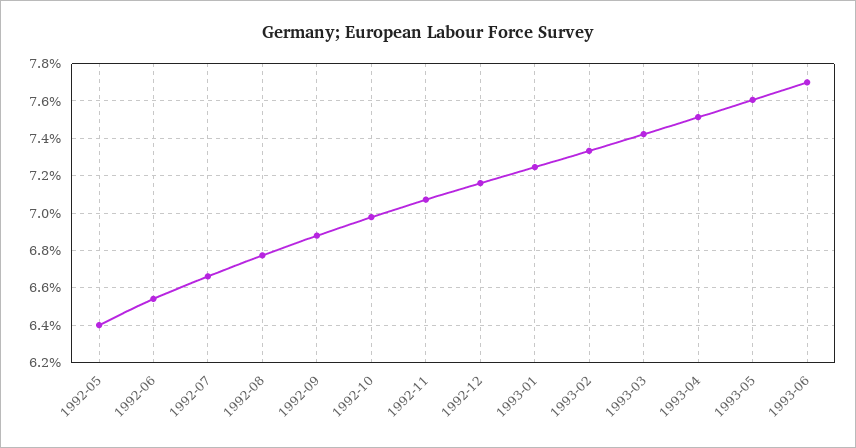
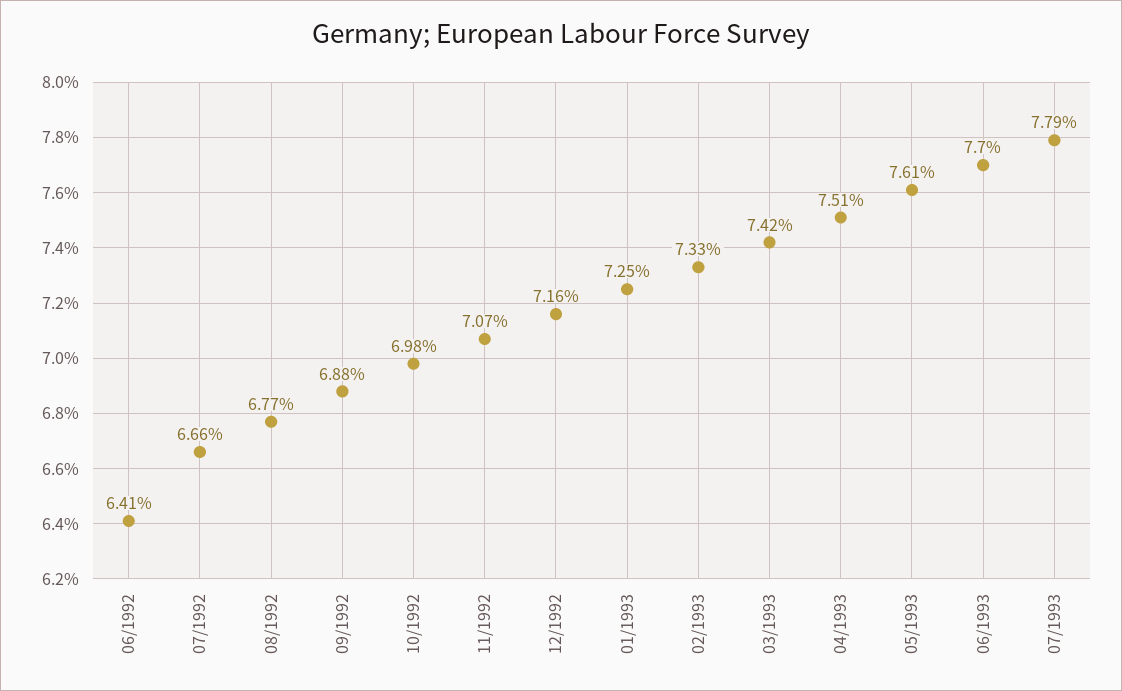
1992-05: 6.4 -> none
1992-06: 6.55 -> 6.41
07/1993: none -> 7.79

